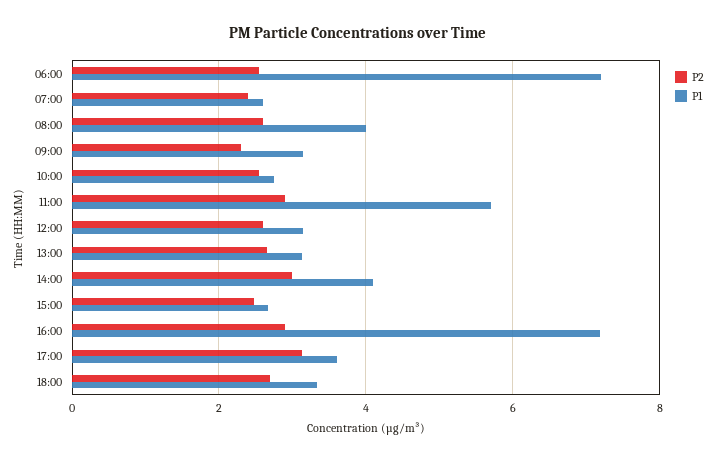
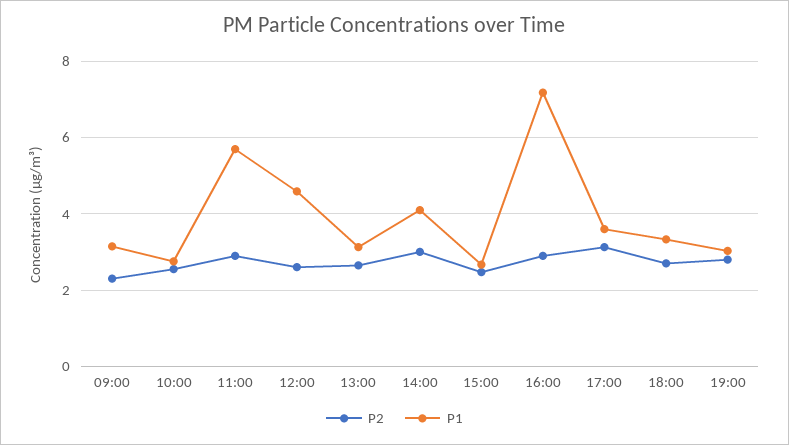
P2, 06:00: 2.6 -> none
P1, 06:00: 7.2 -> none
P2, 07:00: 2.4 -> none
P1, 07:00: 2.6 -> none
P2, 08:00: 2.6 -> none
P1, 08:00: 4 -> none
P1, 12:00: 3.2 -> 4.6
P2, 19:00: none -> 2.8
P1, 19:00: none -> 3

